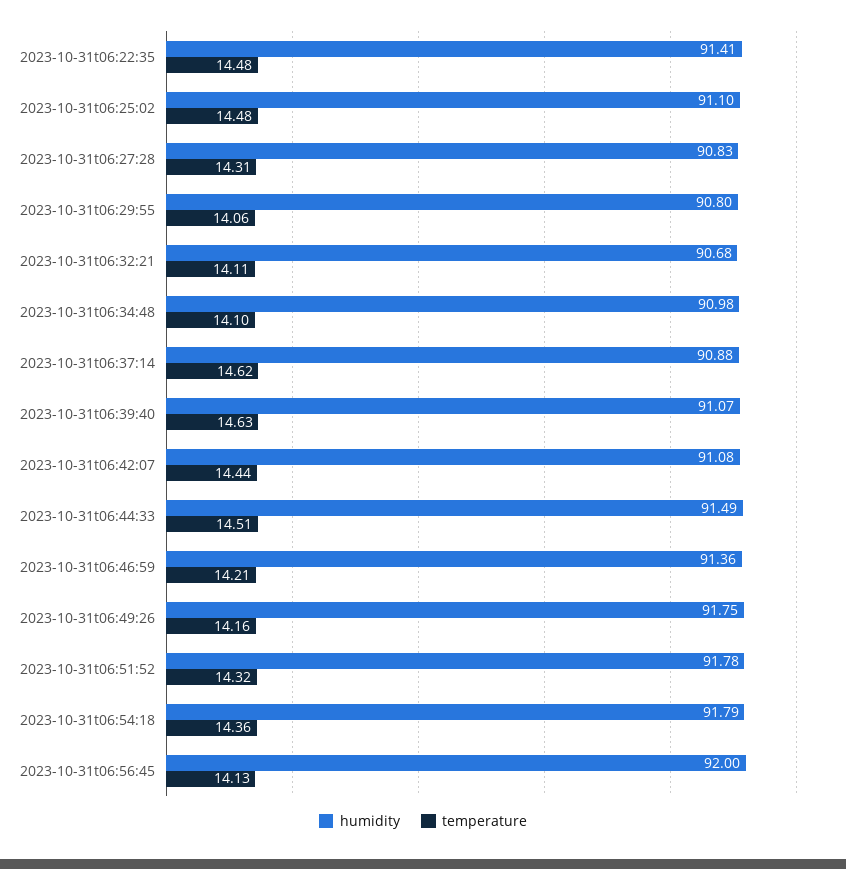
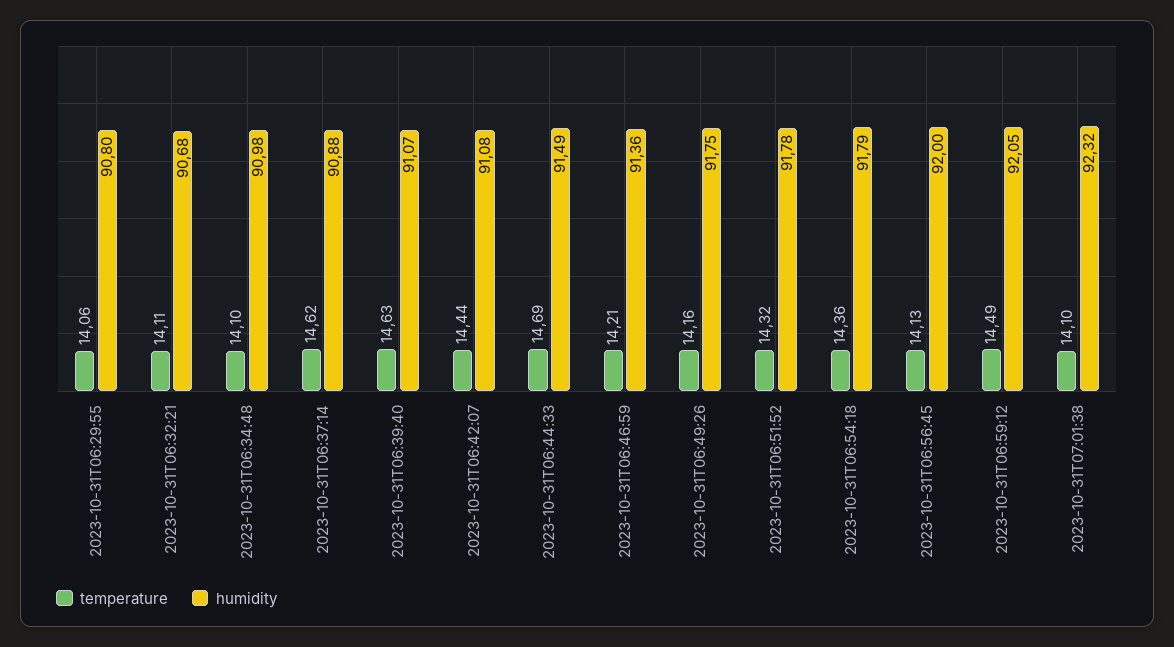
humidity, 2023-10-31t06:22:35: 91.41 -> none
temperature, 2023-10-31t06:22:35: 14.48 -> none
humidity, 2023-10-31t06:25:02: 91.1 -> none
temperature, 2023-10-31t06:25:02: 14.48 -> none
humidity, 2023-10-31t06:27:28: 90.83 -> none
temperature, 2023-10-31t06:27:28: 14.31 -> none
temperature, 2023-10-31t06:44:33: 14.51 -> 14.69
temperature, 2023-10-31T06:59:12: none -> 14.49
humidity, 2023-10-31T06:59:12: none -> 92.05
temperature, 2023-10-31T07:01:38: none -> 14.1
humidity, 2023-10-31T07:01:38: none -> 92.32

